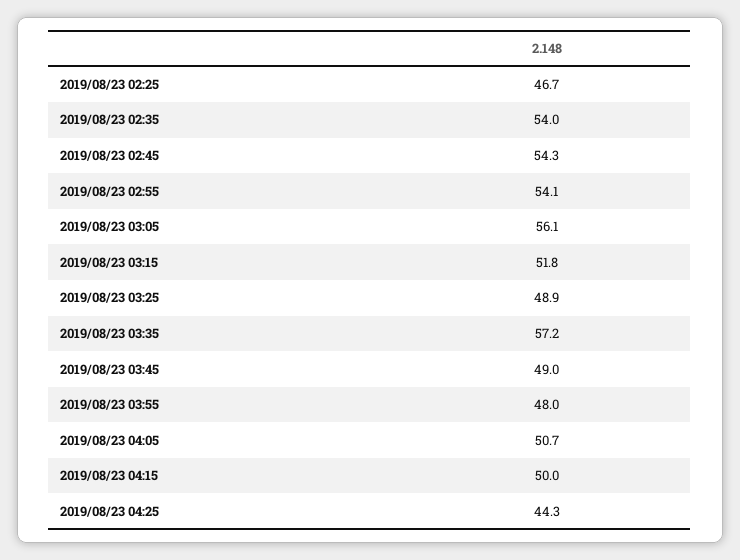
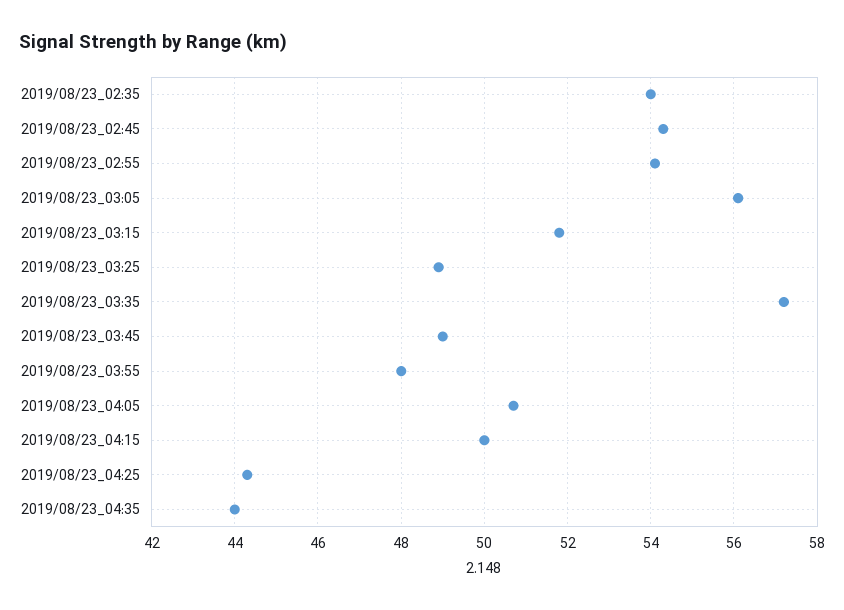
2019/08/23 02:25: 46.7 -> none
2019/08/23_04:35: none -> 44

